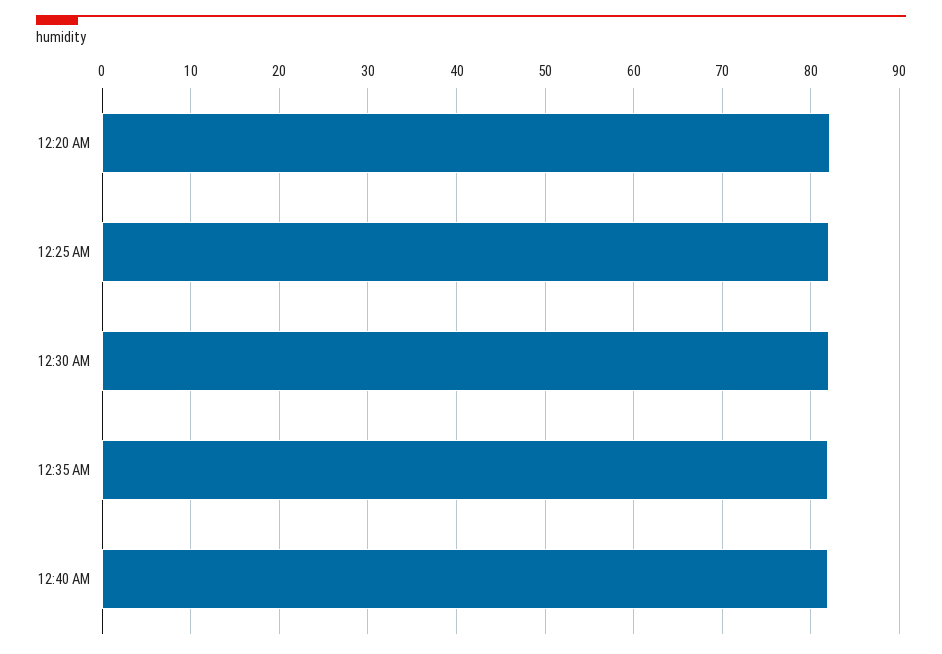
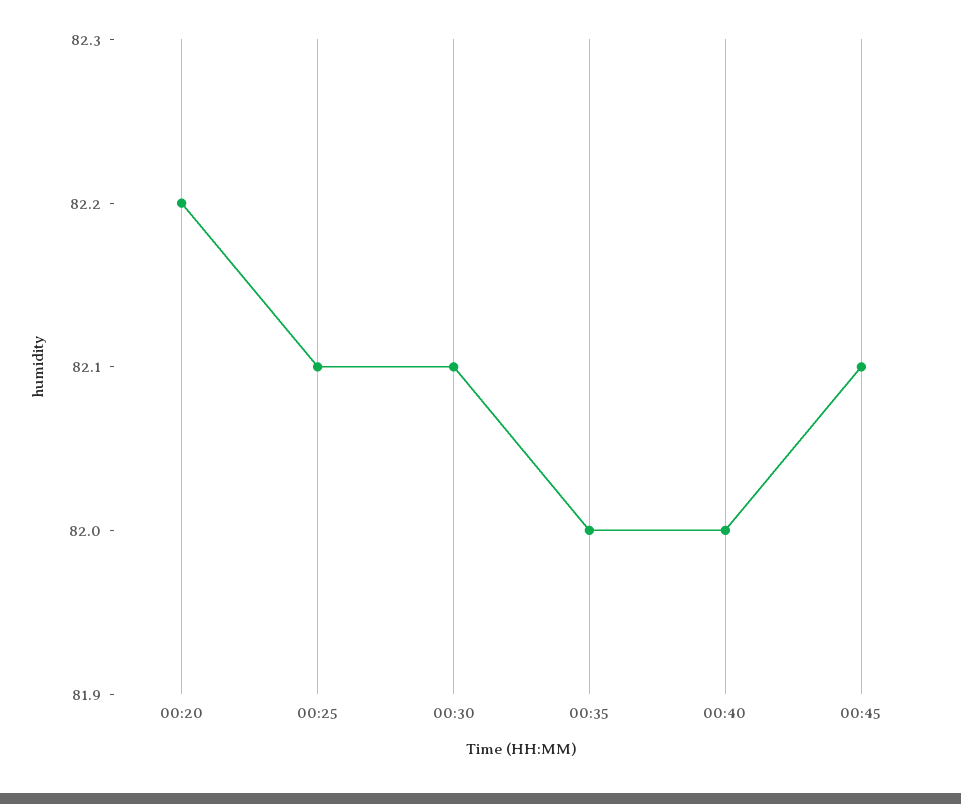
00:45: none -> 82.1

